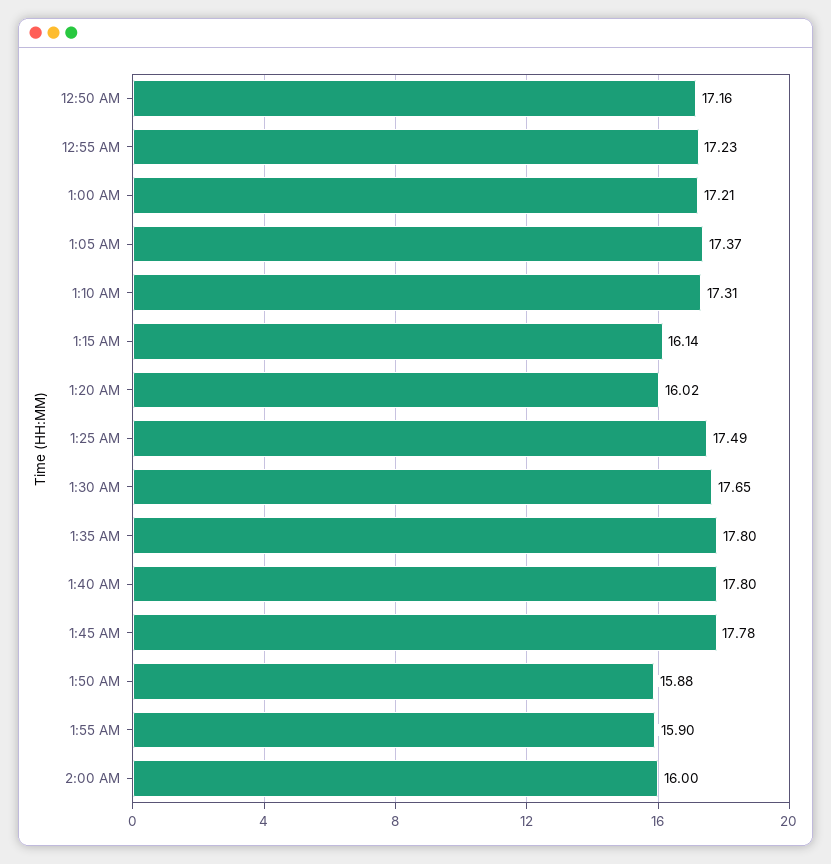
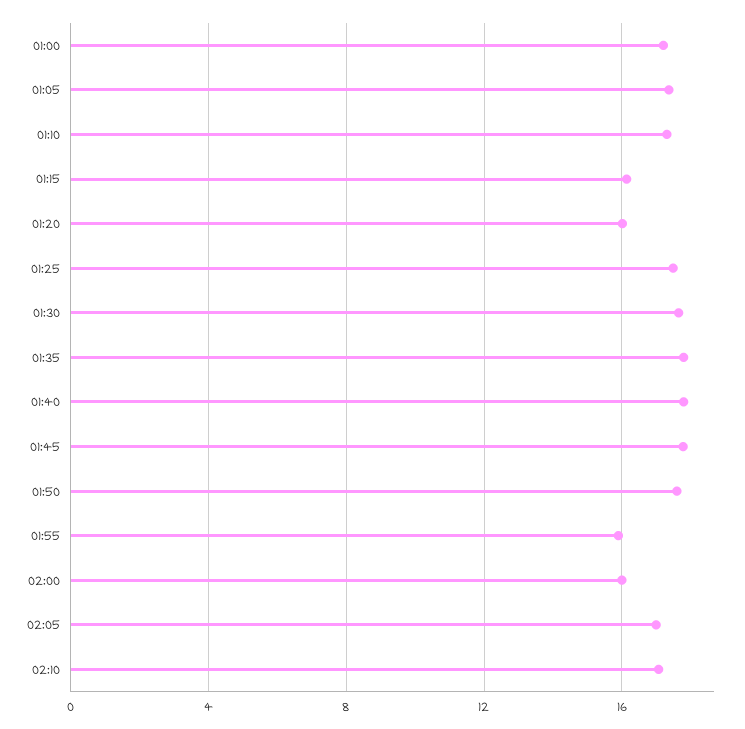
12:50 AM: 17.16 -> none
12:55 AM: 17.23 -> none
1:50 AM: 15.88 -> 17.5
02:05: none -> 17
02:10: none -> 17

